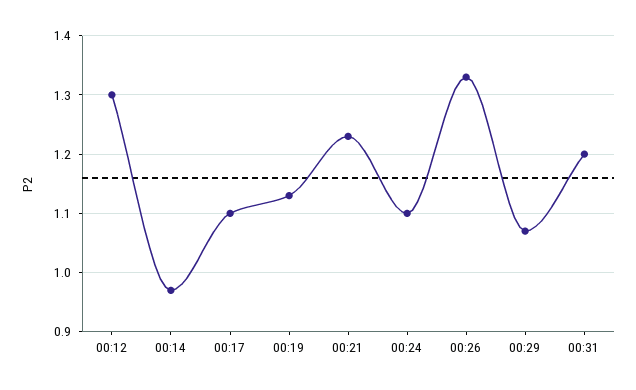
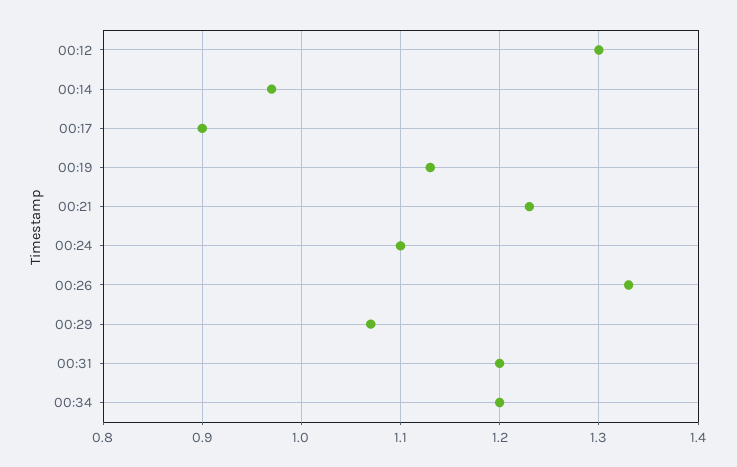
00:17: 1.1 -> 0.9
00:34: none -> 1.2

